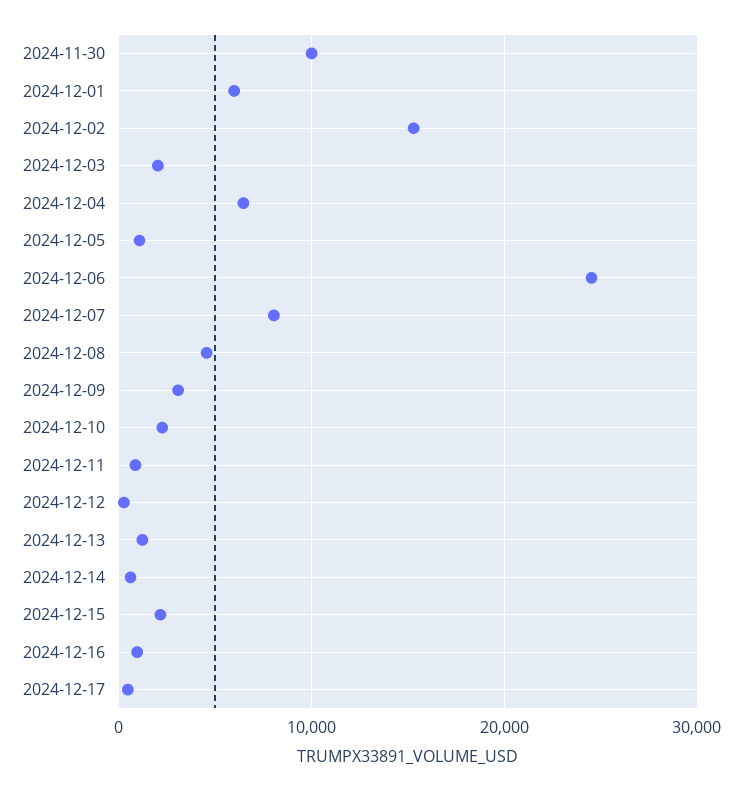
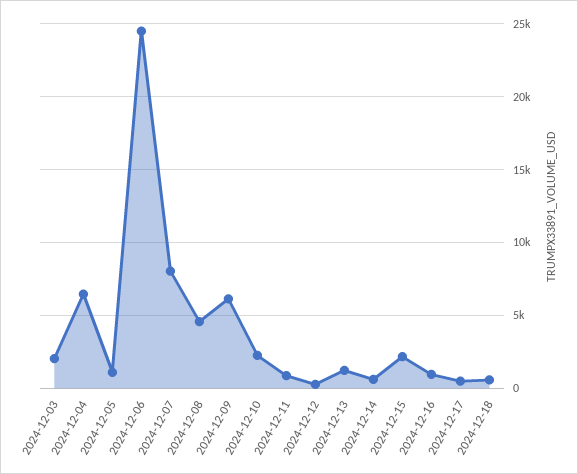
2024-11-30: 10000 -> none
2024-12-01: 6000 -> none
2024-12-02: 15000 -> none
2024-12-09: 3000 -> 6000
2024-12-18: none -> 500

